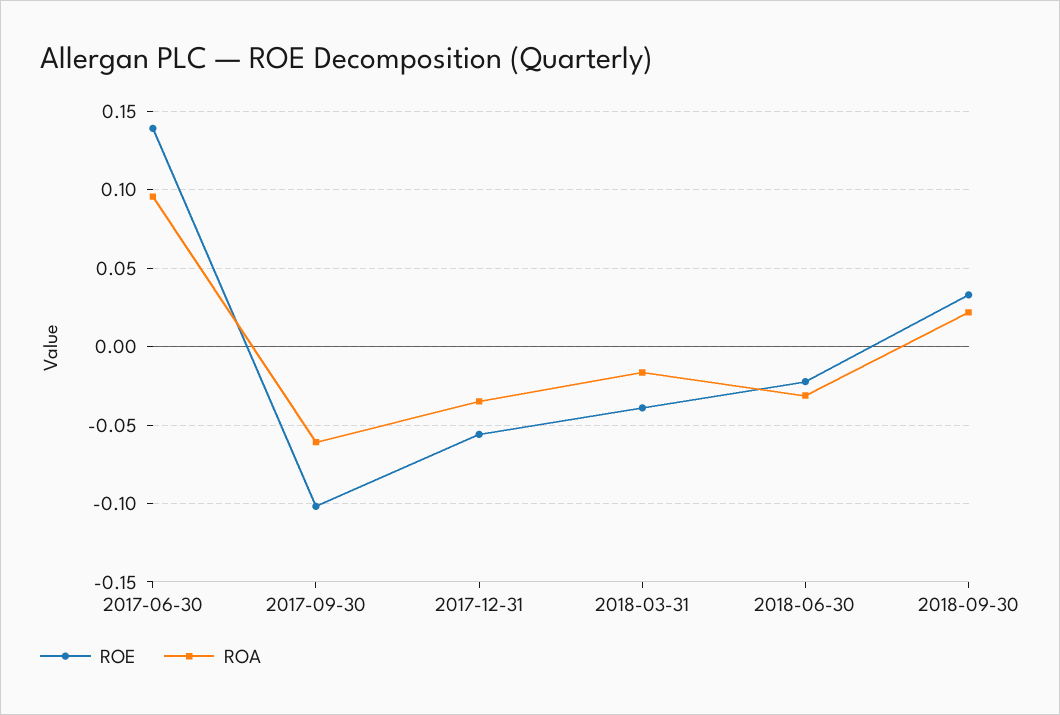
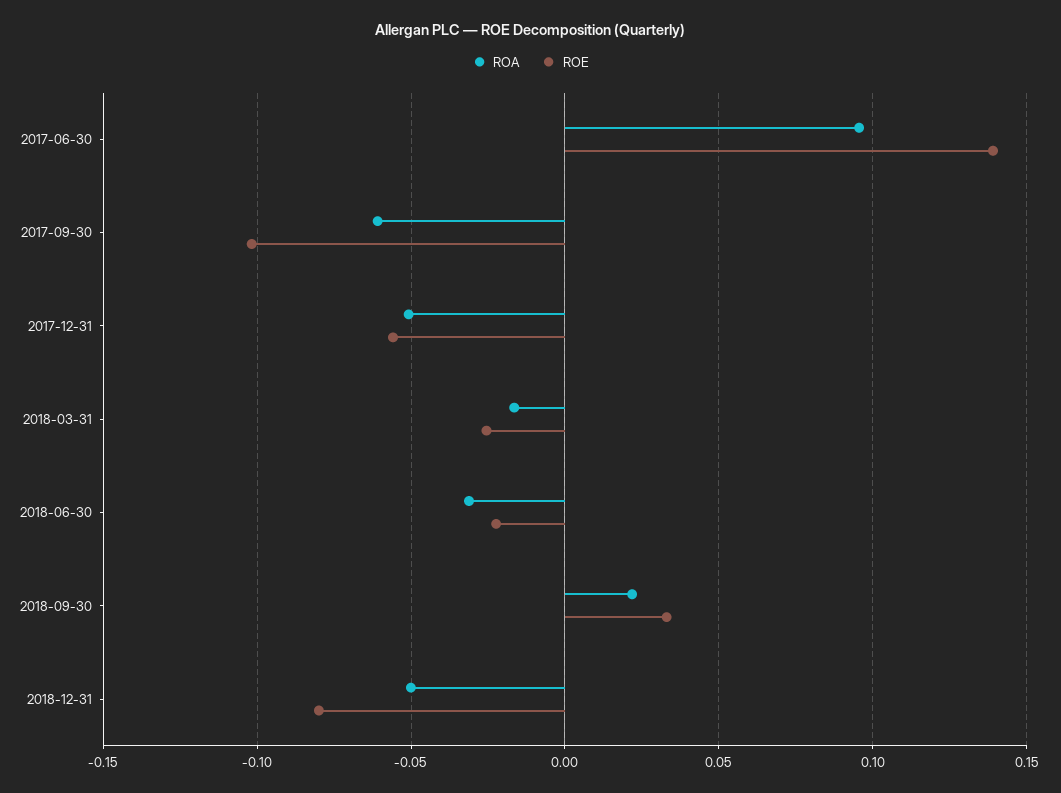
ROA, 2017-12-31: -0.035 -> -0.05
ROE, 2018-03-31: -0.04 -> -0.025
ROA, 2018-12-31: none -> -0.05
ROE, 2018-12-31: none -> -0.08

